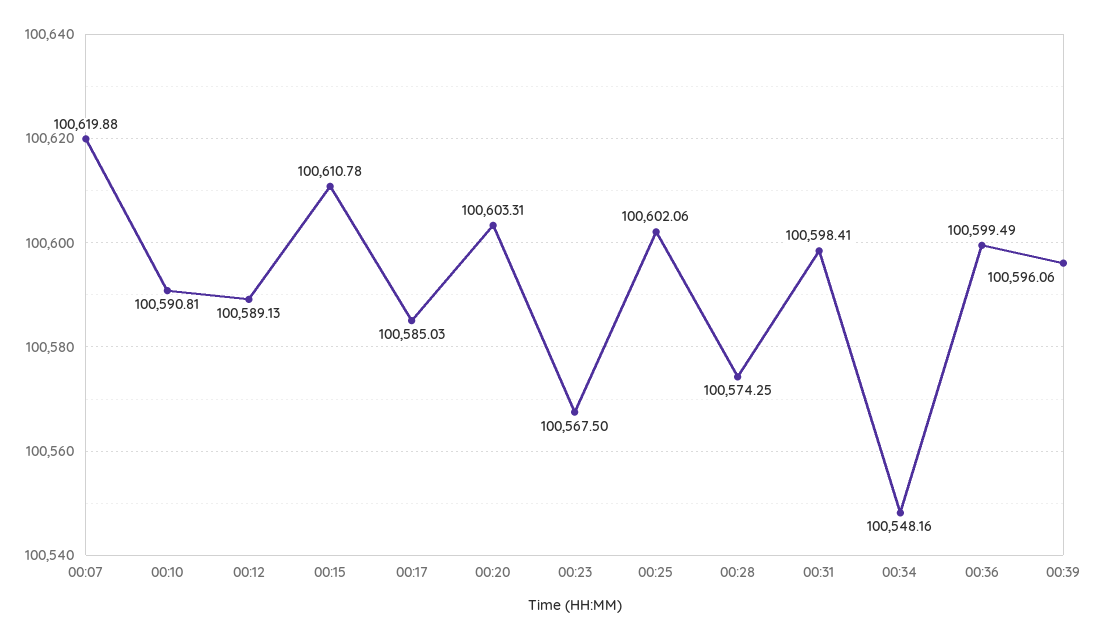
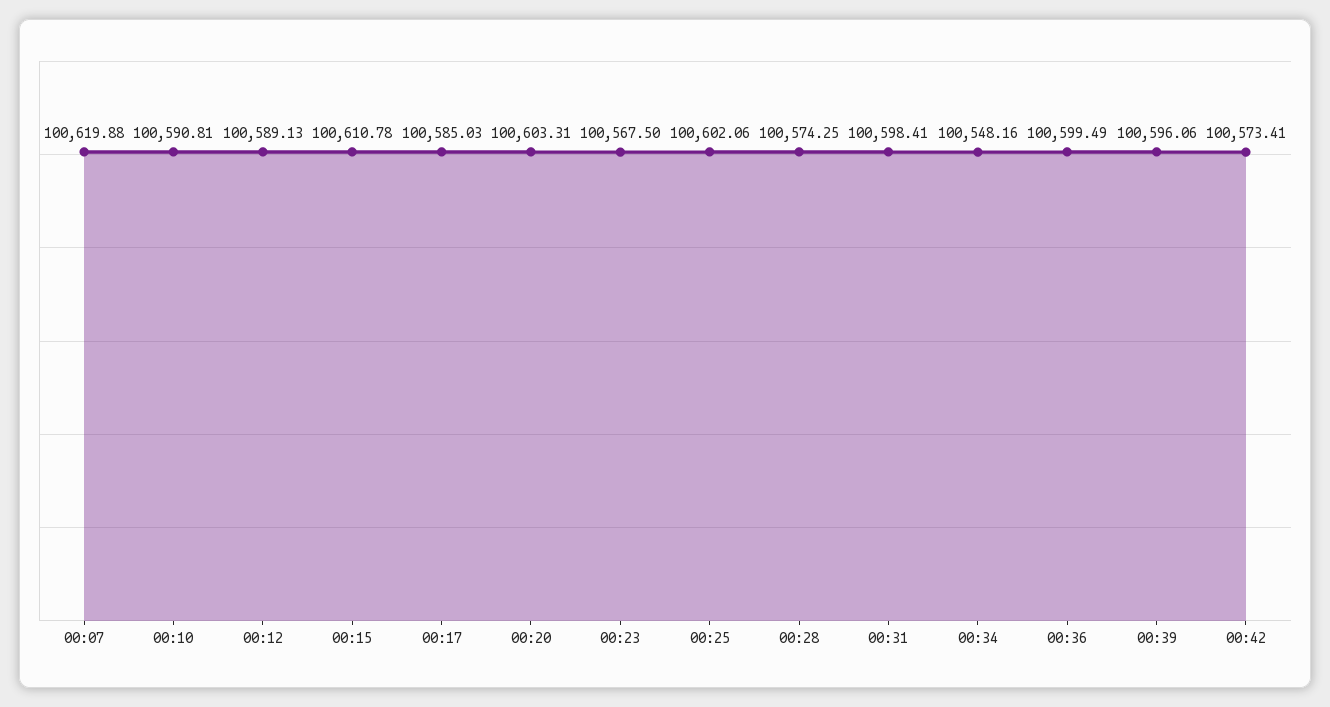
00:42: none -> 100573.41

